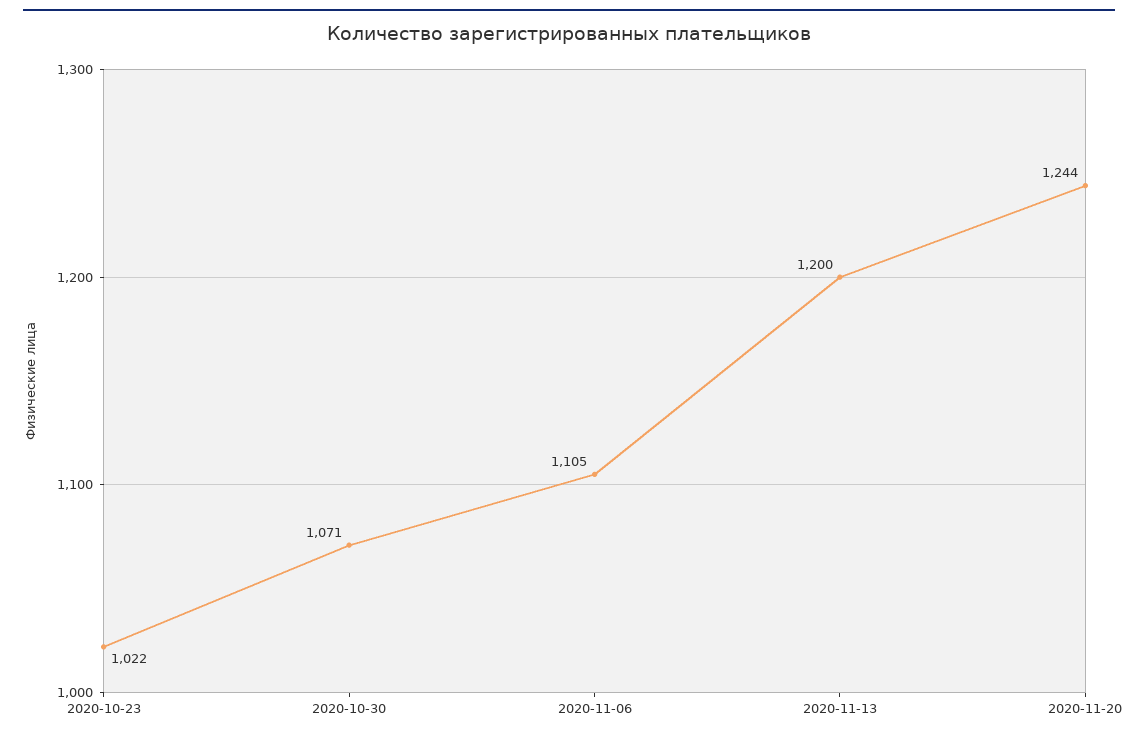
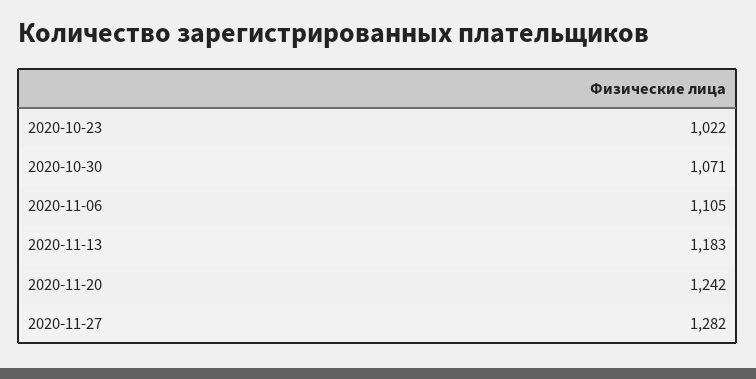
2020-11-13: 1200 -> 1183
2020-11-20: 1244 -> 1242
2020-11-27: none -> 1282

